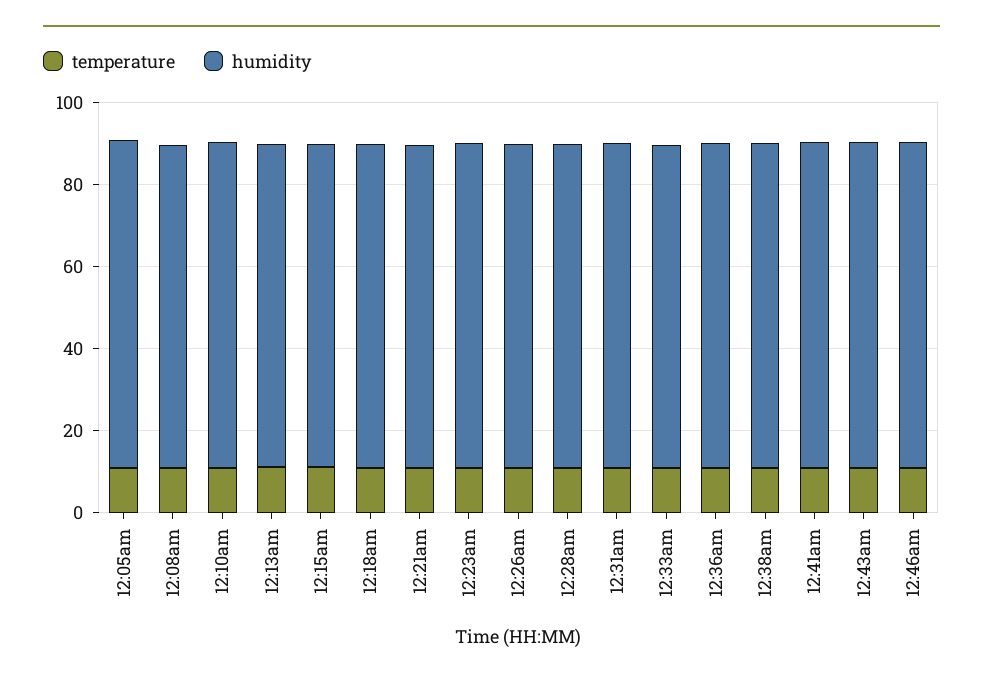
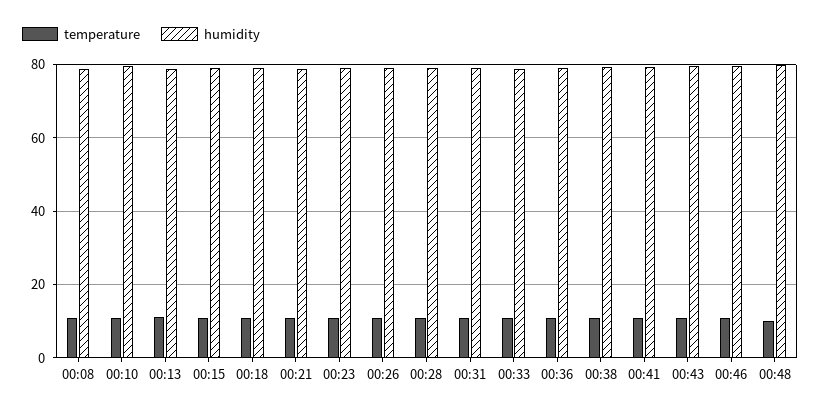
temperature, 12:05am: 10 -> none
humidity, 12:05am: 80 -> none
temperature, 00:48: none -> 10
humidity, 00:48: none -> 80

